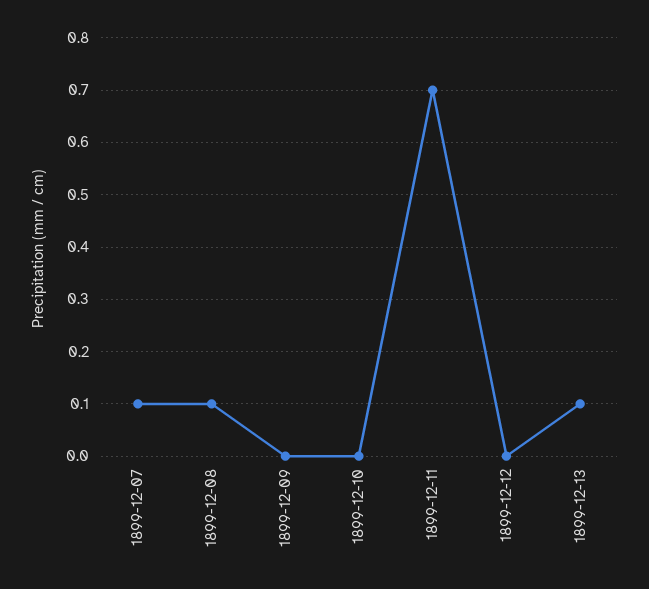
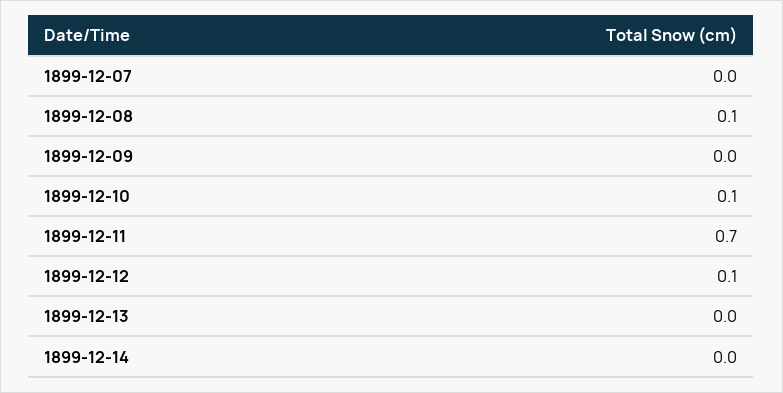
1899-12-07: 0.1 -> 0
1899-12-10: 0 -> 0.1
1899-12-12: 0 -> 0.1
1899-12-13: 0.1 -> 0
1899-12-14: none -> 0

